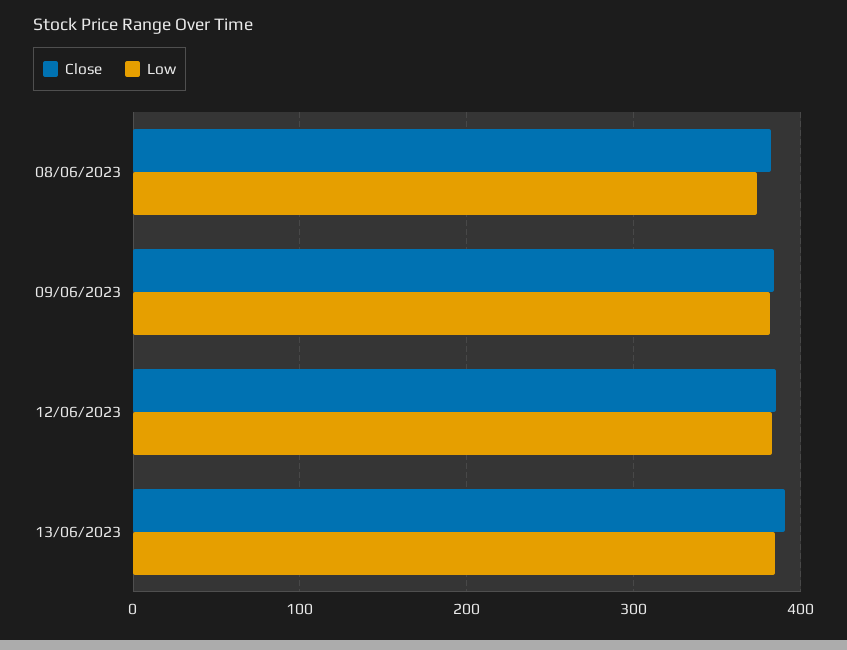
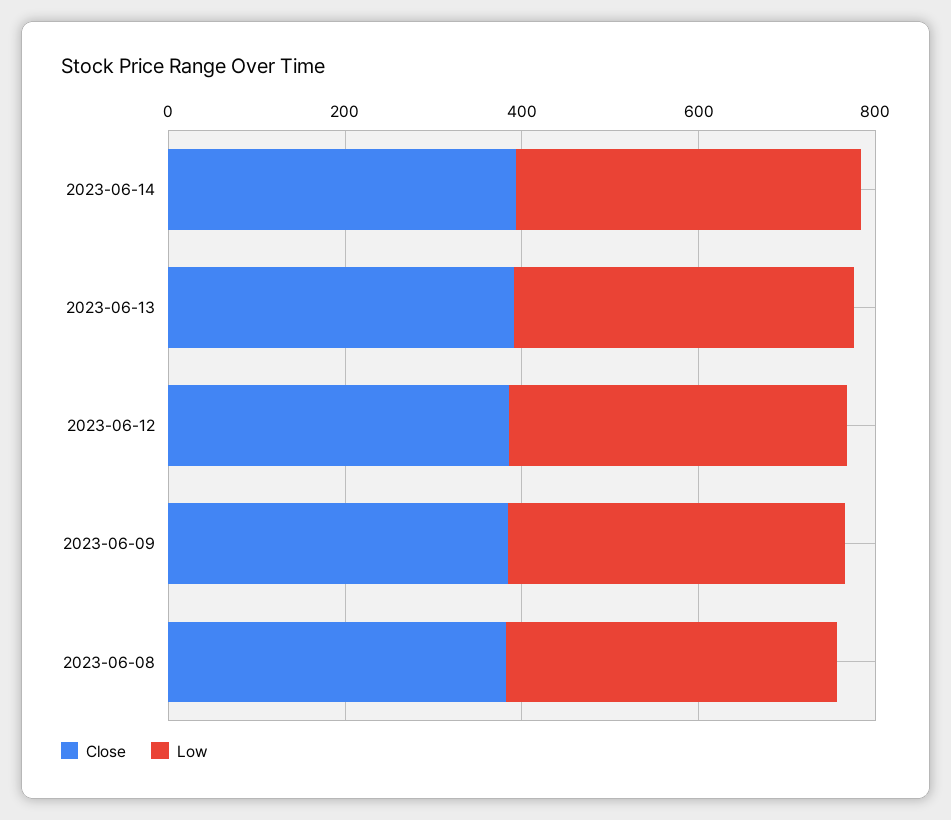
Close, 2023-06-14: none -> 400
Low, 2023-06-14: none -> 400

